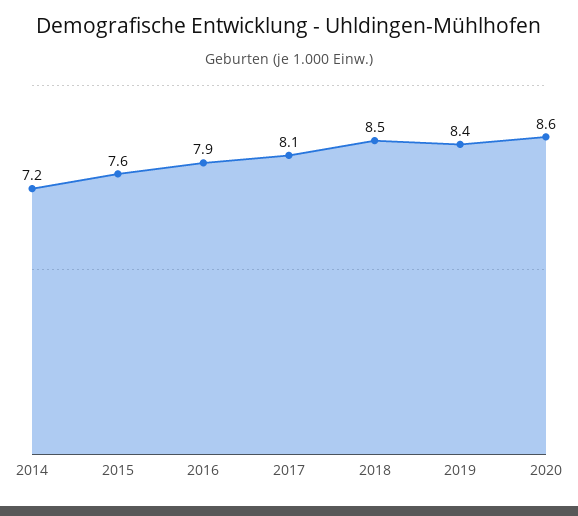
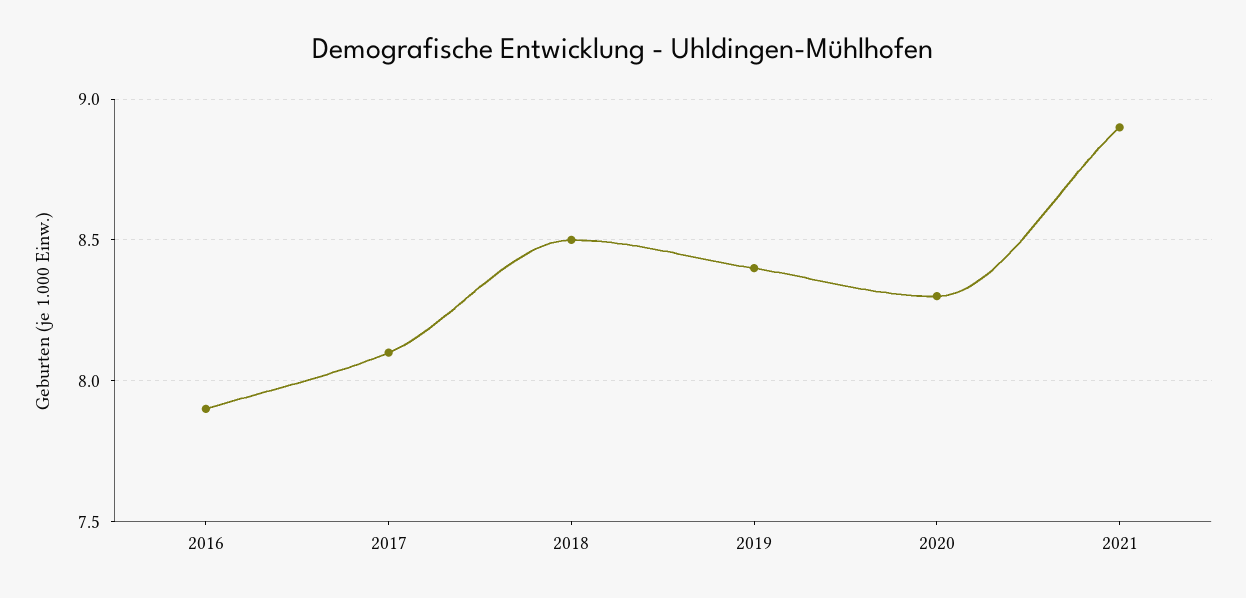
2014: 7.2 -> none
2015: 7.6 -> none
2020: 8.6 -> 8.3
2021: none -> 8.9

